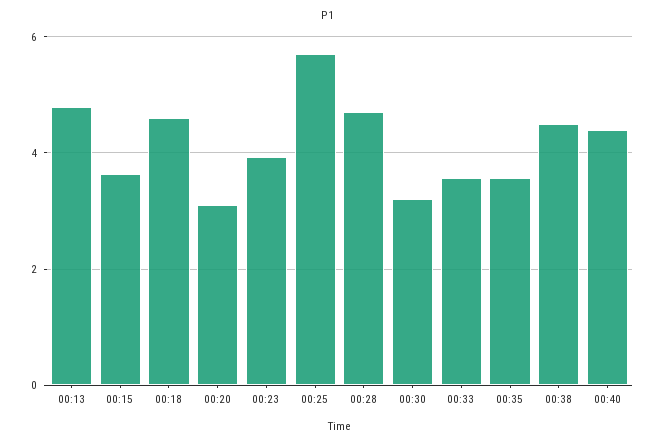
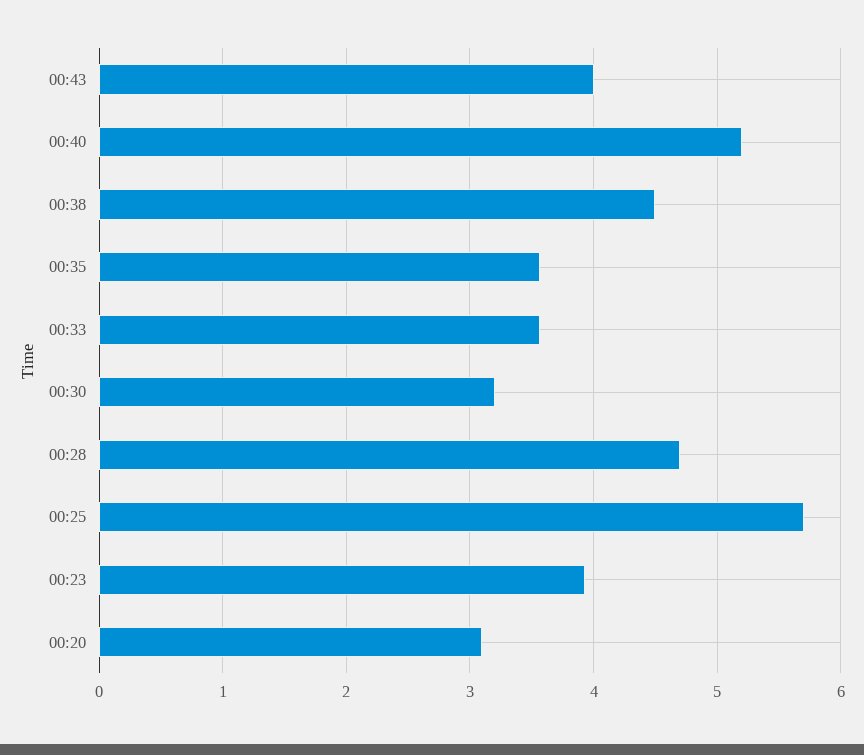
00:13: 4.8 -> none
00:15: 3.6 -> none
00:18: 4.6 -> none
00:40: 4.4 -> 5.2
00:43: none -> 4

